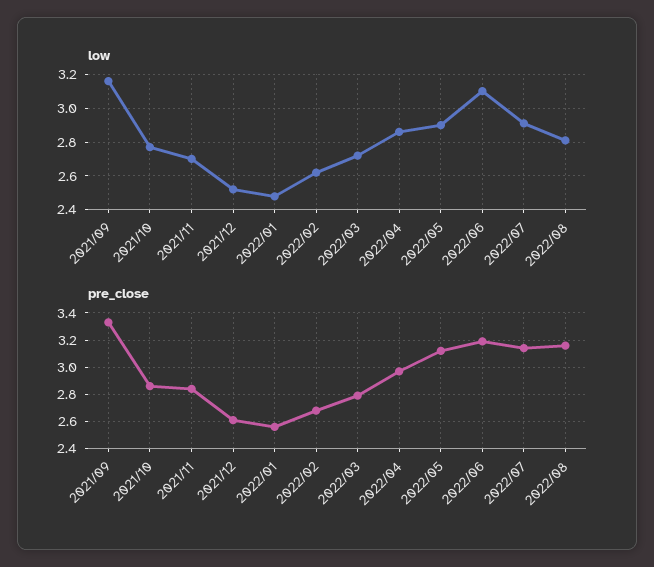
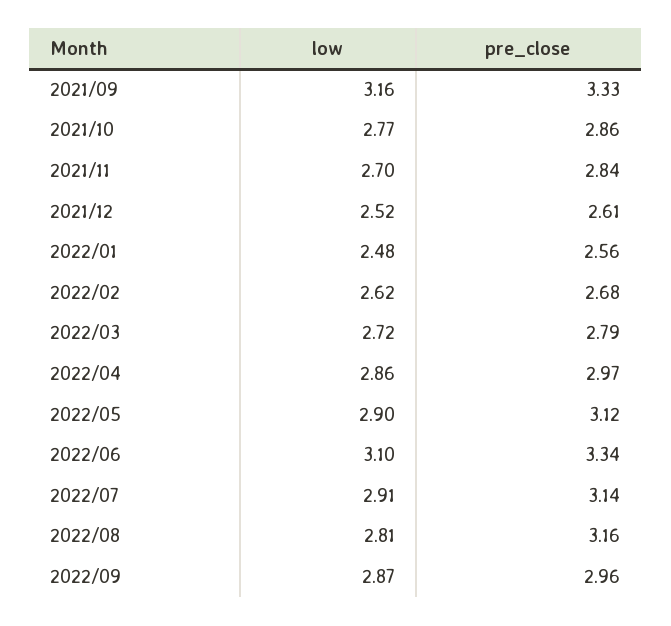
pre_close, 2022/06: 3.2 -> 3.34
low, 2022/09: none -> 2.87
pre_close, 2022/09: none -> 2.96

